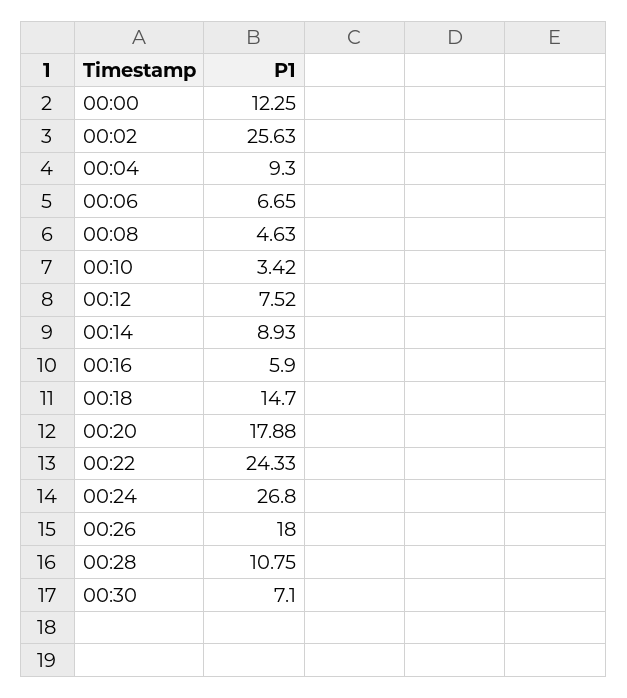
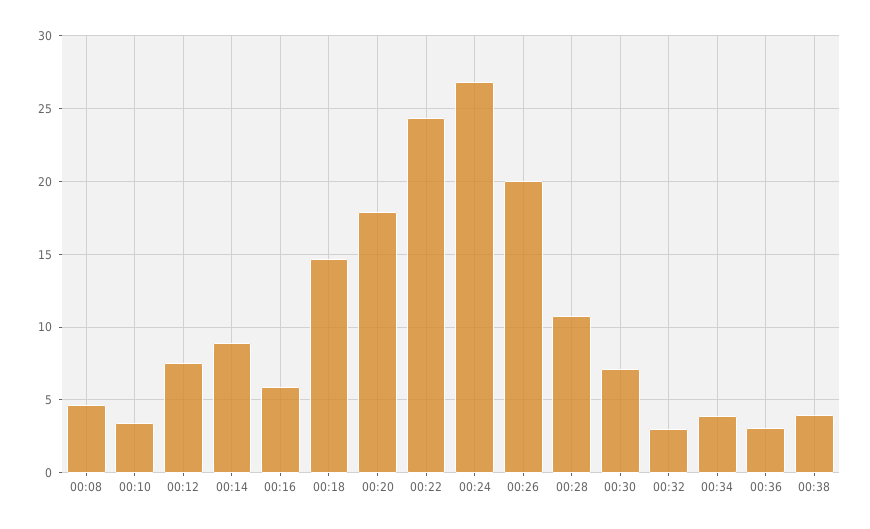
00:00: 12.25 -> none
00:02: 25.63 -> none
00:04: 9.3 -> none
00:06: 6.65 -> none
00:26: 18 -> 20
00:32: none -> 3
00:34: none -> 4
00:36: none -> 3
00:38: none -> 4

